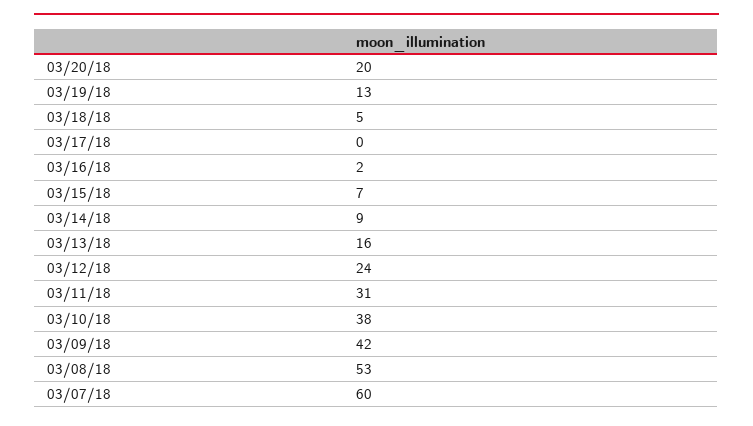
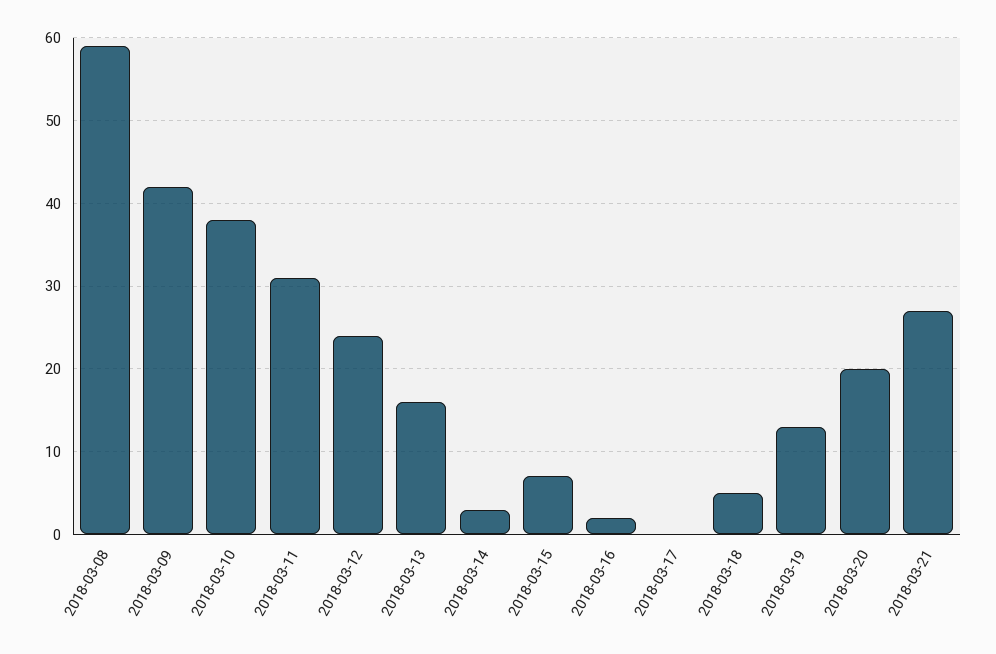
03/14/18: 9 -> 3
03/08/18: 53 -> 59
03/07/18: 60 -> none
2018-03-21: none -> 27

